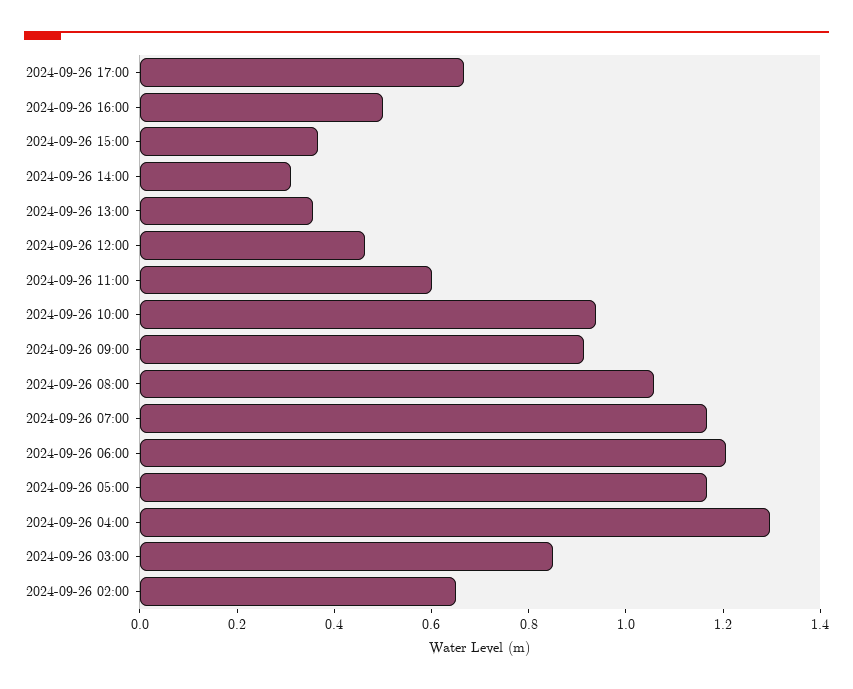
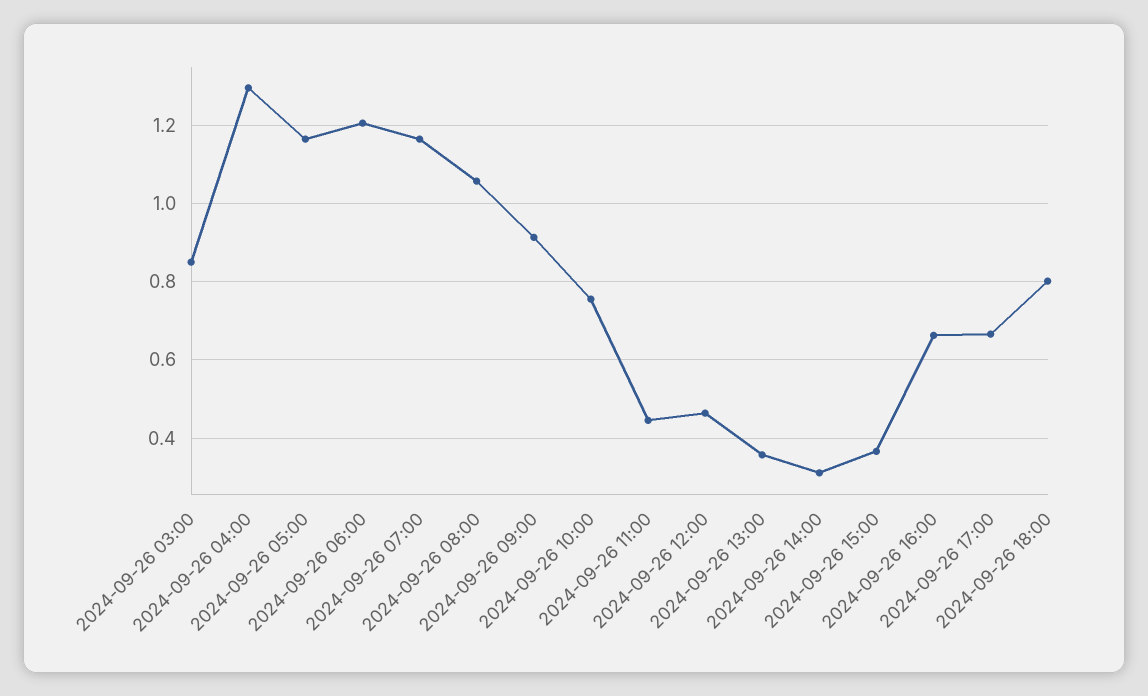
2024-09-26 16:00: 0.5 -> 0.66
2024-09-26 11:00: 0.6 -> 0.44
2024-09-26 10:00: 0.95 -> 0.76
2024-09-26 02:00: 0.65 -> none
2024-09-26 18:00: none -> 0.8

